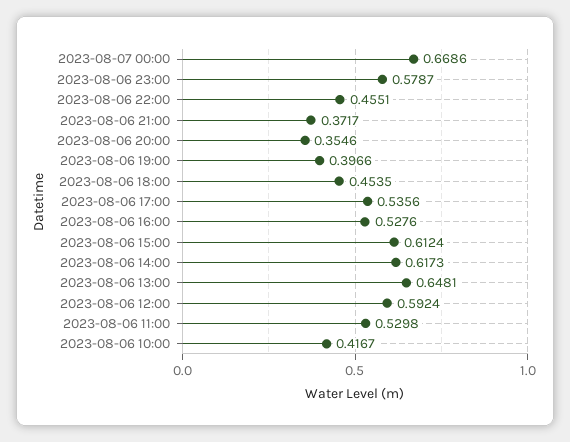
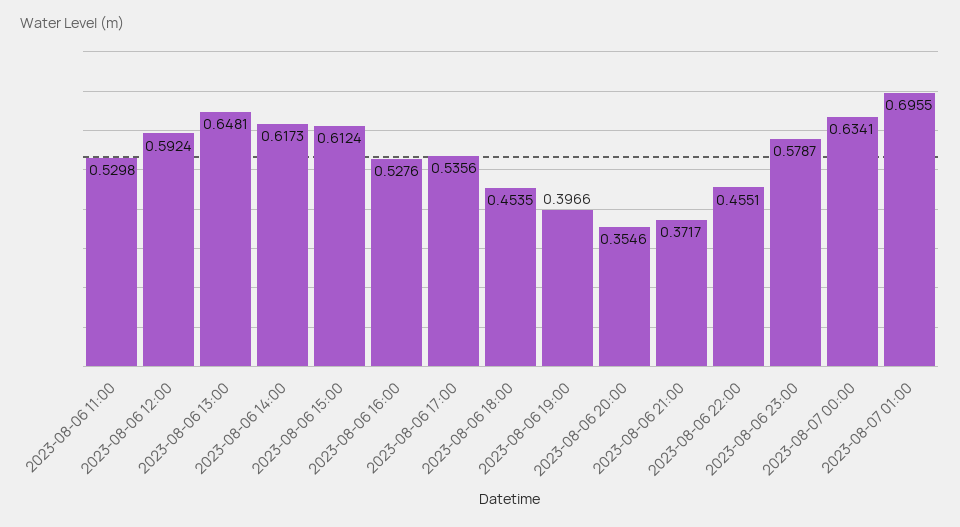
2023-08-07 00:00: 0.6686 -> 0.6341
2023-08-06 10:00: 0.4167 -> none
2023-08-07 01:00: none -> 0.6955

